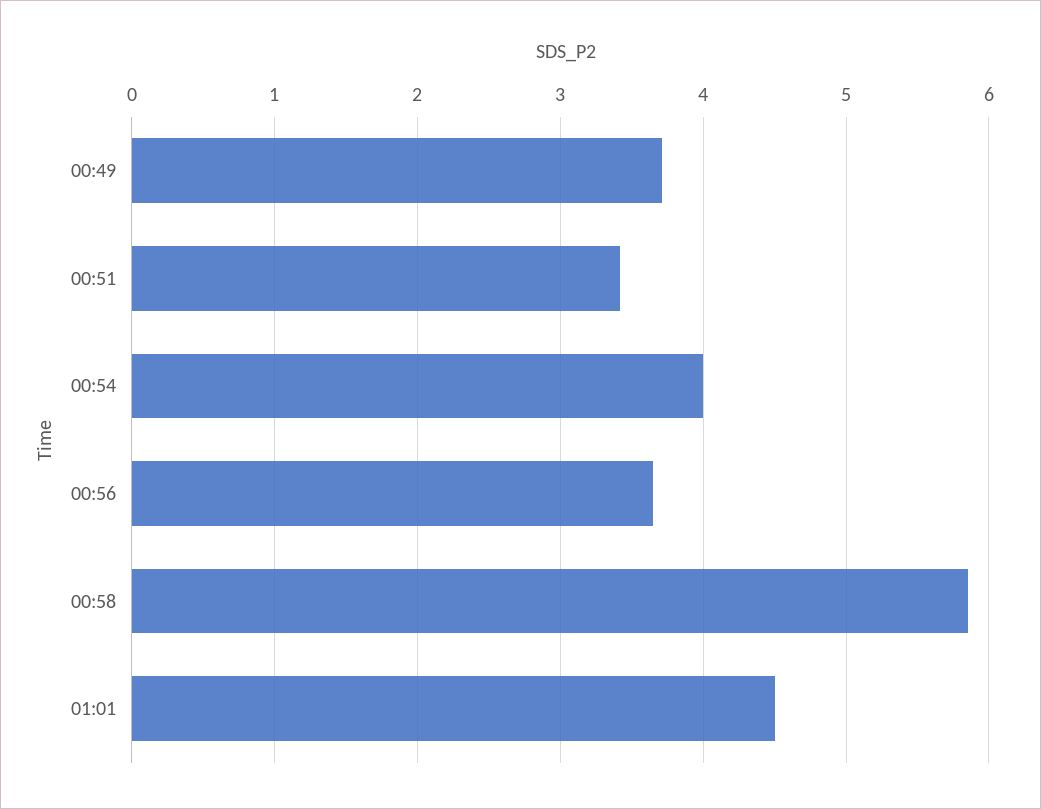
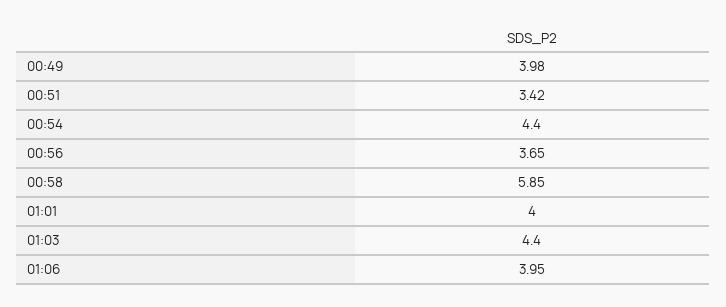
00:49: 3.7 -> 3.98
00:54: 4 -> 4.4
01:01: 4.5 -> 4
01:03: none -> 4.4
01:06: none -> 3.95

